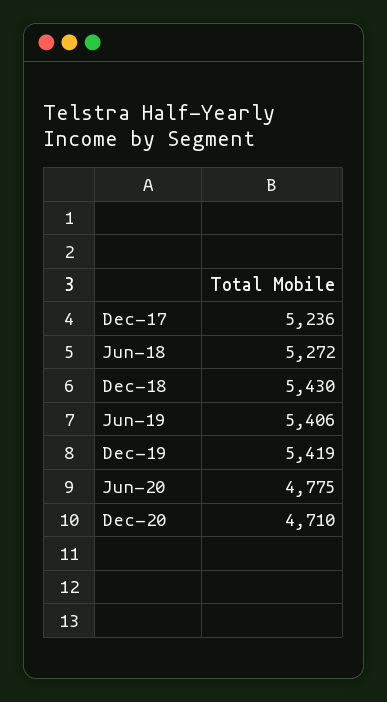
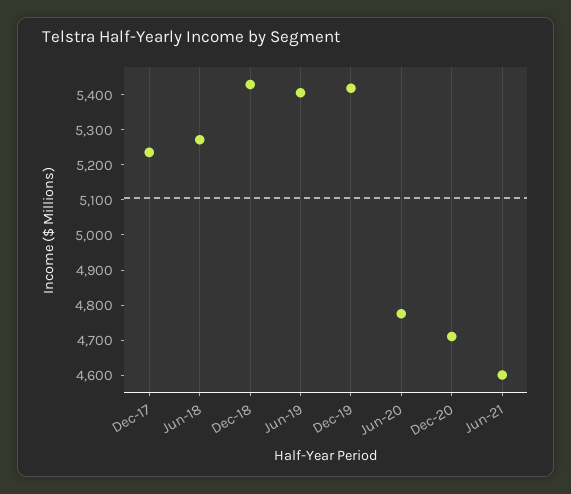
Jun-21: none -> 4600

